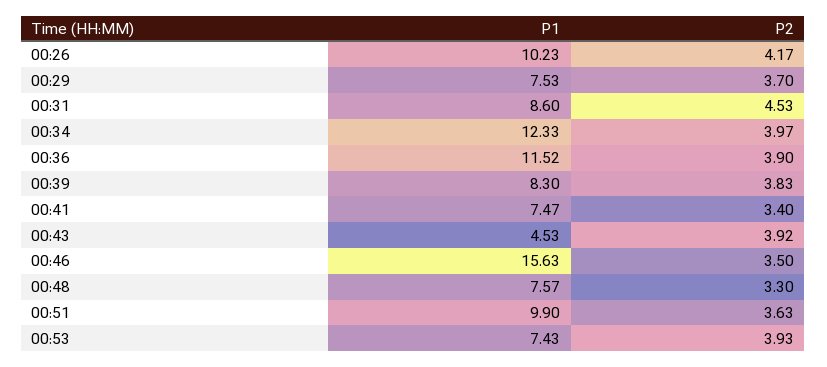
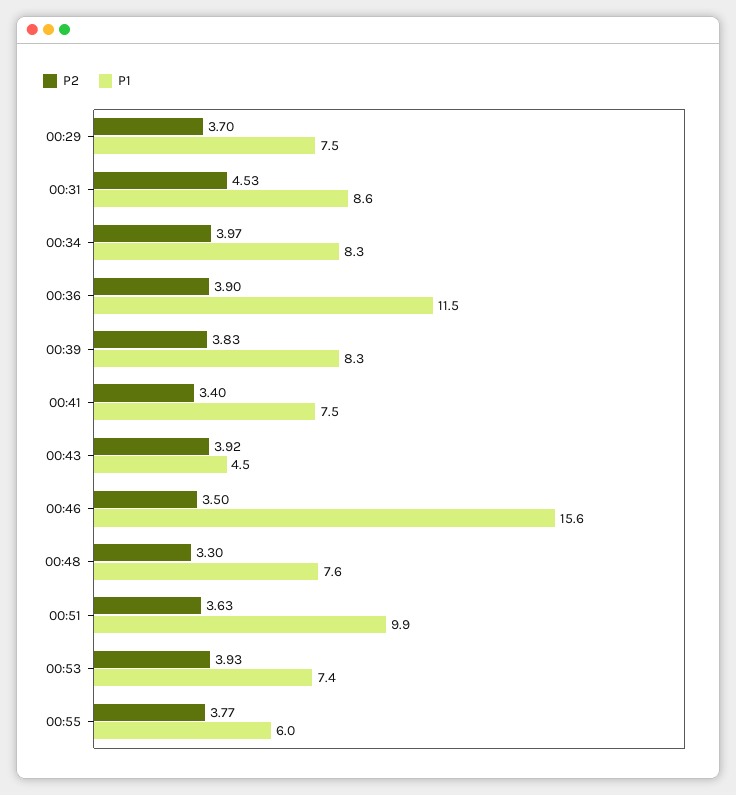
P1, 00:26: 10.23 -> none
P2, 00:26: 4.17 -> none
P1, 00:34: 12.33 -> 8.3
P2, 00:55: none -> 3.77
P1, 00:55: none -> 6

